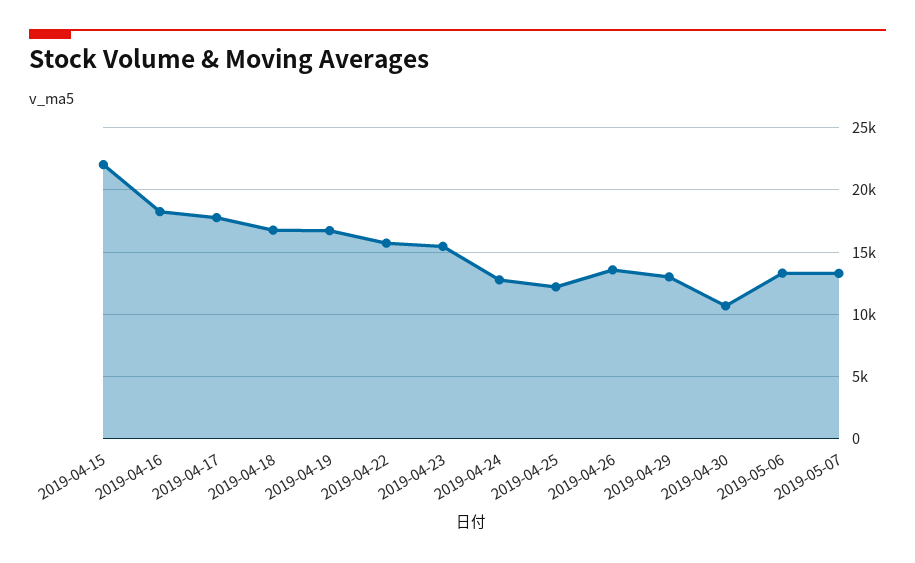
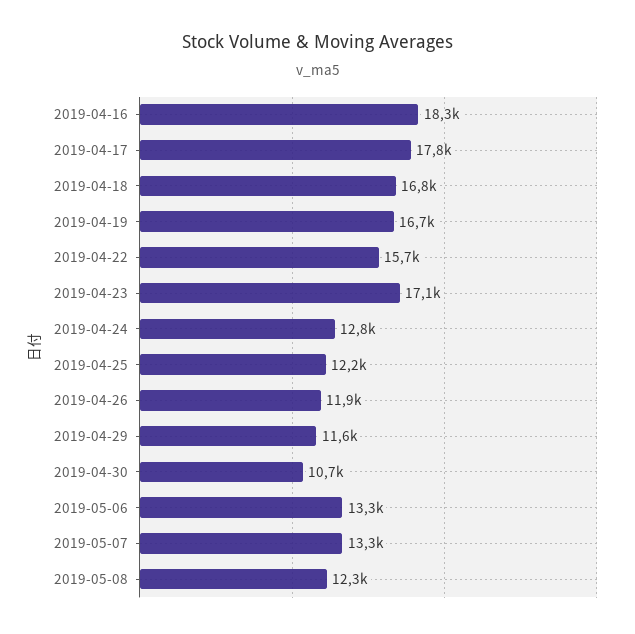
2019-04-15: 22000 -> none
2019-04-23: 15500 -> 17100
2019-04-26: 13500 -> 11900
2019-04-29: 13000 -> 11600
2019-05-08: none -> 12300

